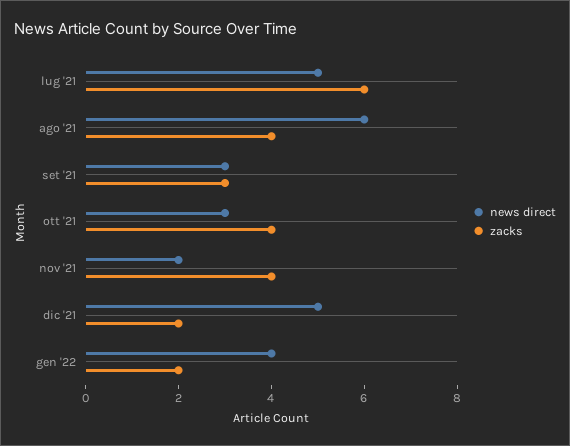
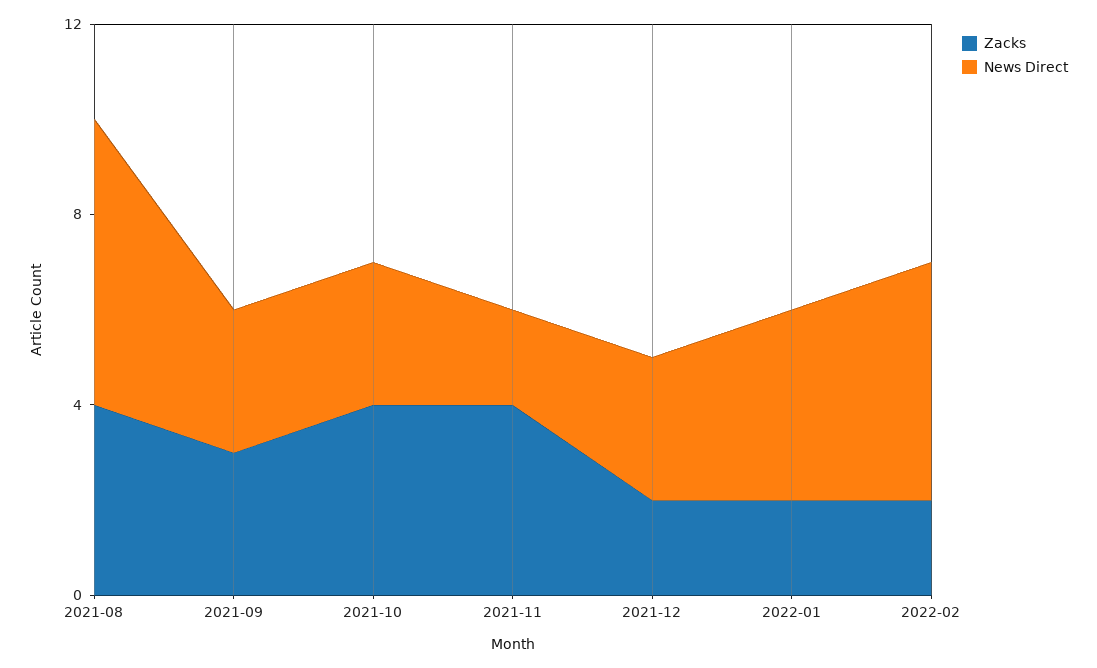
news direct, lug '21: 5 -> none
zacks, lug '21: 6 -> none
news direct, dic '21: 5 -> 3
zacks, 2022-02: none -> 2
news direct, 2022-02: none -> 5

